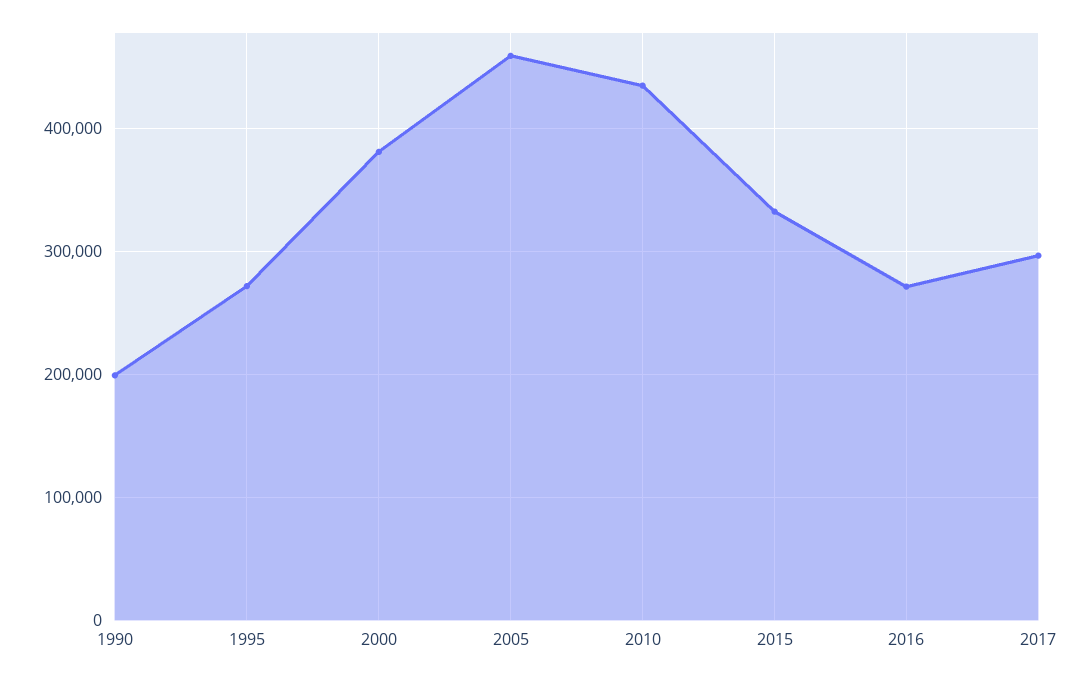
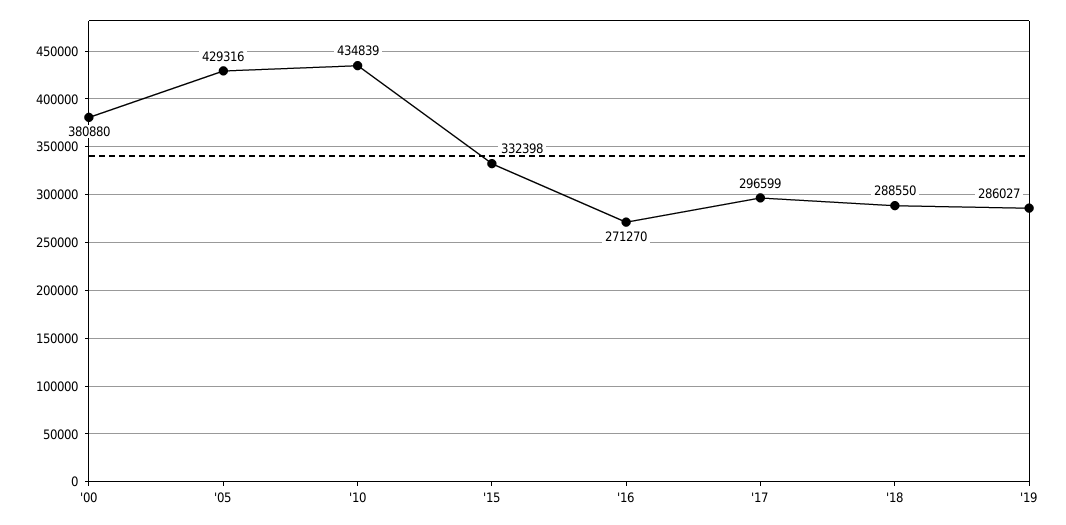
1990: 200000 -> none
1995: 270000 -> none
2005: 460000 -> 429316
'18: none -> 288550
'19: none -> 286027

